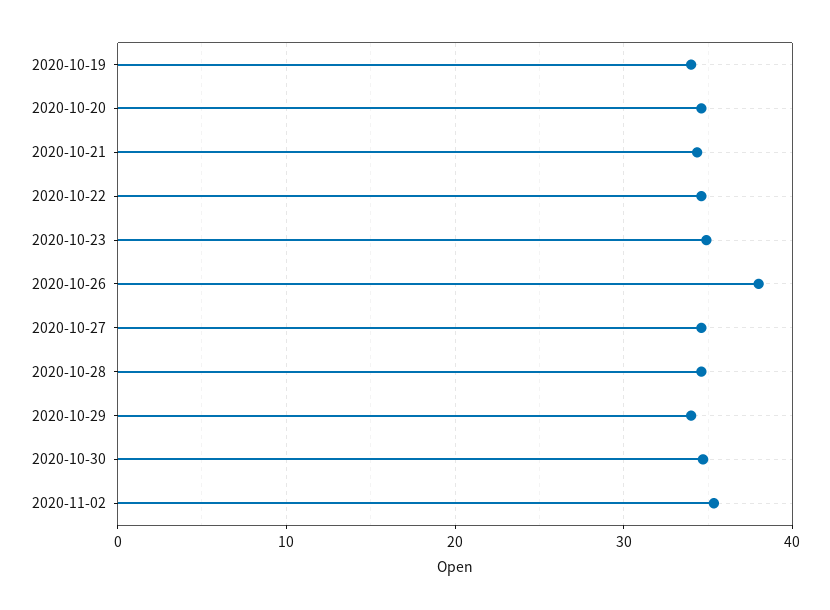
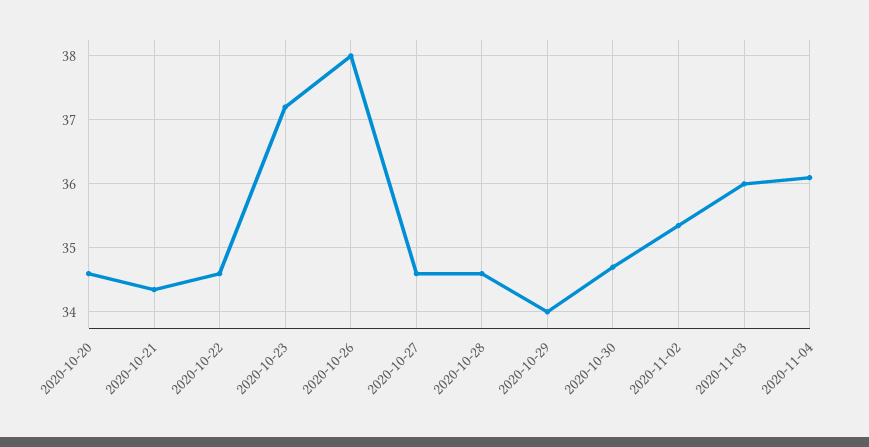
2020-10-19: 34 -> none
2020-10-23: 35 -> 37.2
2020-11-03: none -> 36
2020-11-04: none -> 36.1

